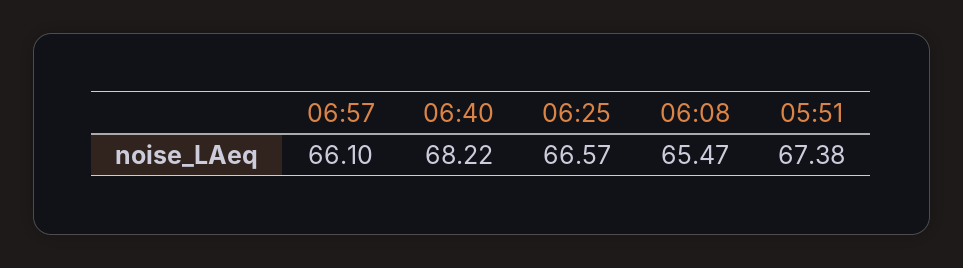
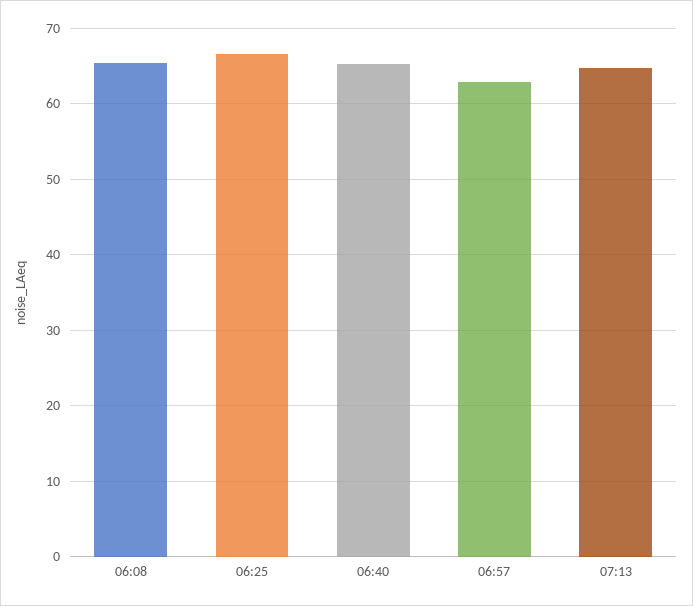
06:57: 66.1 -> 63
06:40: 68.22 -> 65
05:51: 67.38 -> none
07:13: none -> 65

